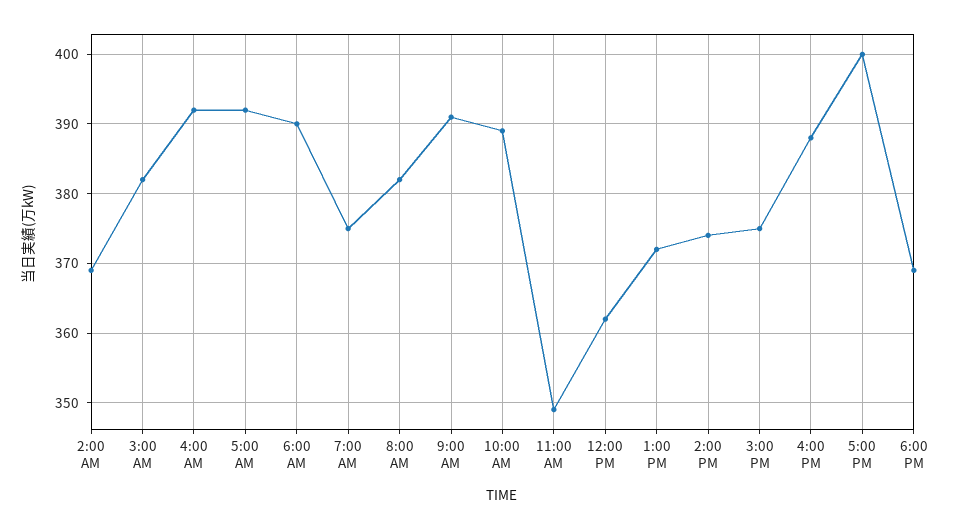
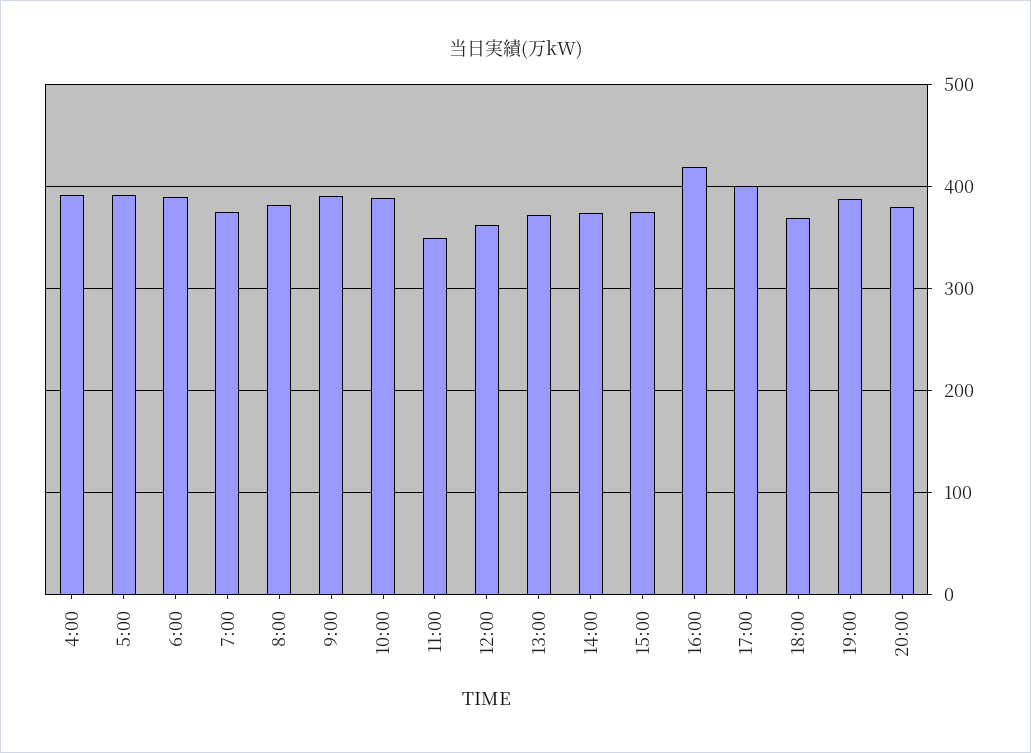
2:00 AM: 369 -> none
3:00 AM: 382 -> none
4:00 PM: 388 -> 420
19:00: none -> 390
20:00: none -> 380

